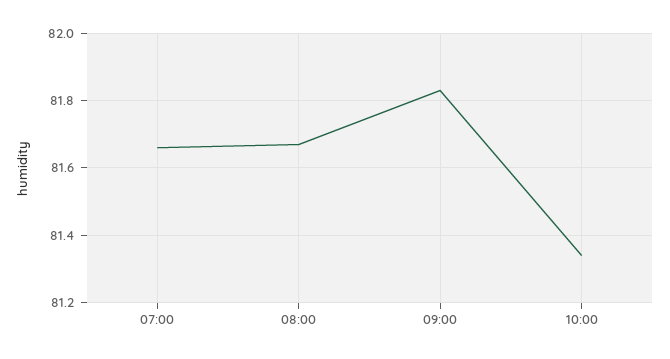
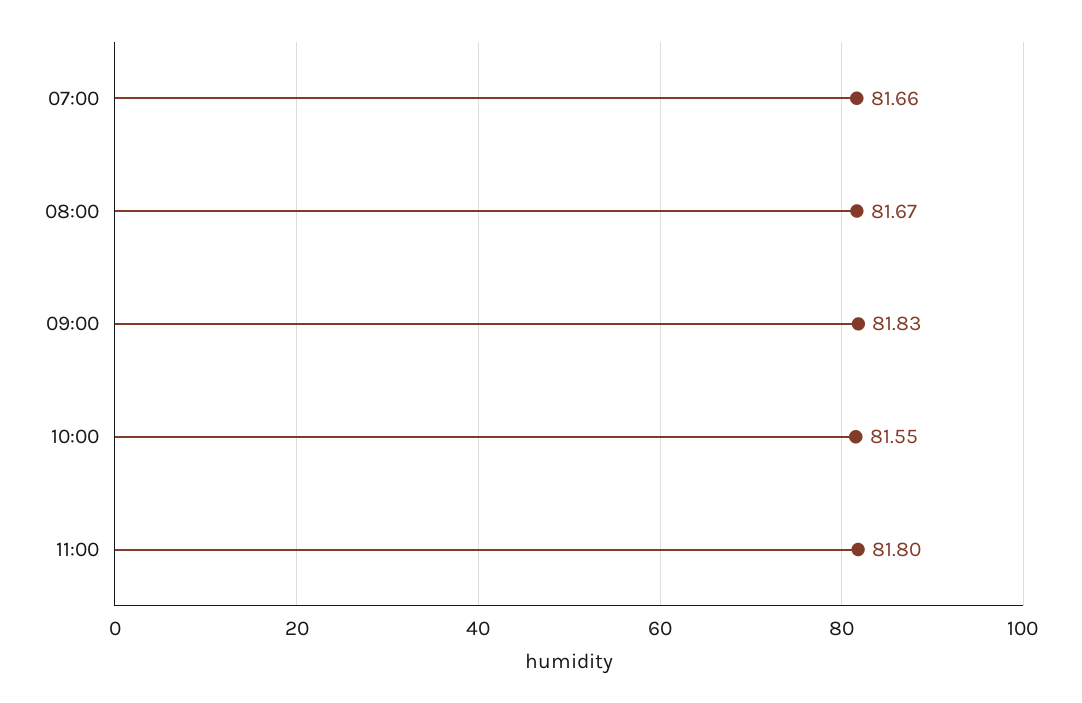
10:00: 81.35 -> 81.55
11:00: none -> 81.8

